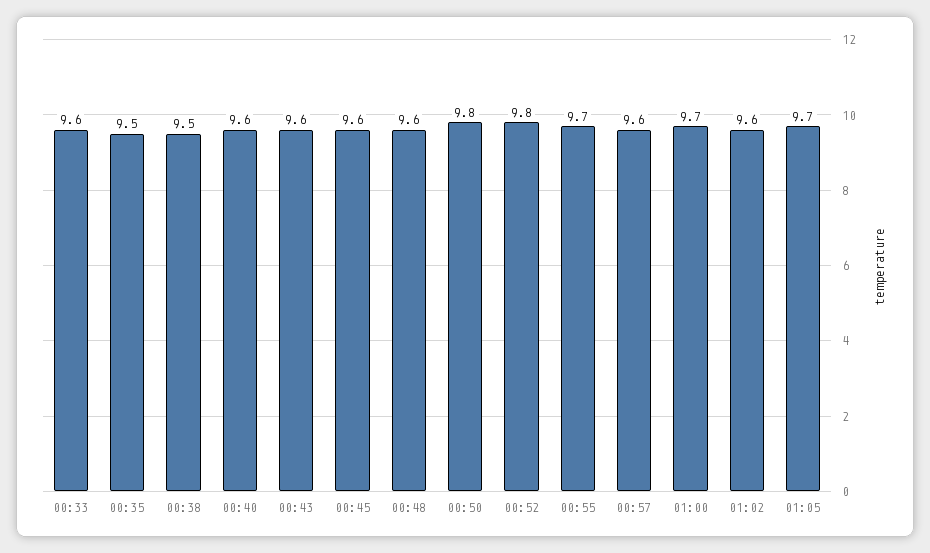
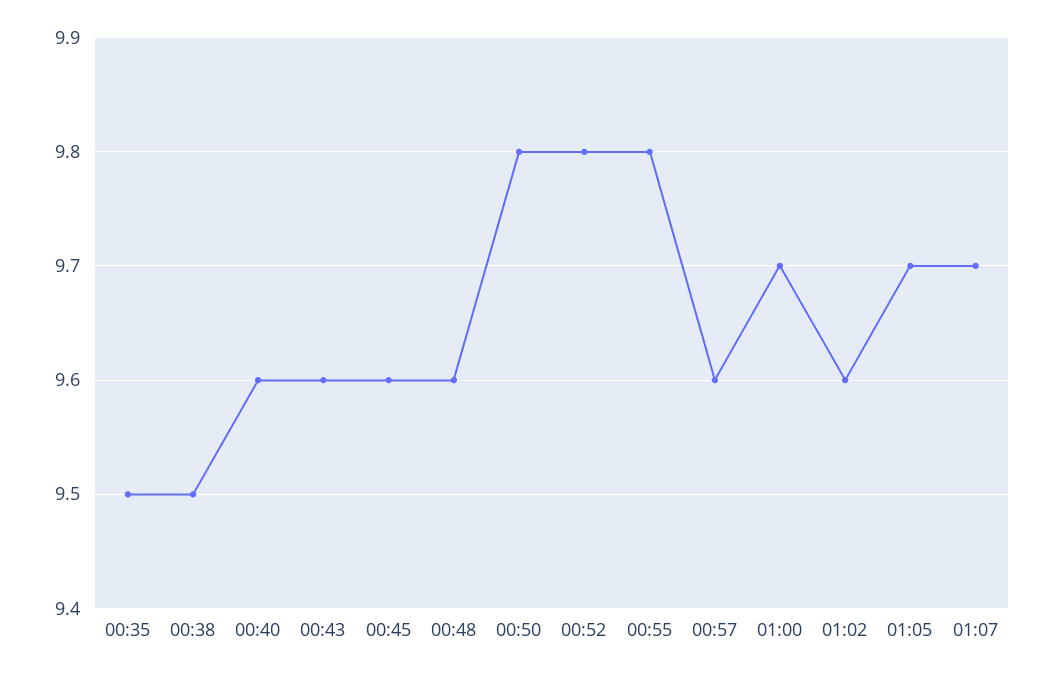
00:33: 9.6 -> none
00:55: 9.7 -> 9.8
01:07: none -> 9.7

